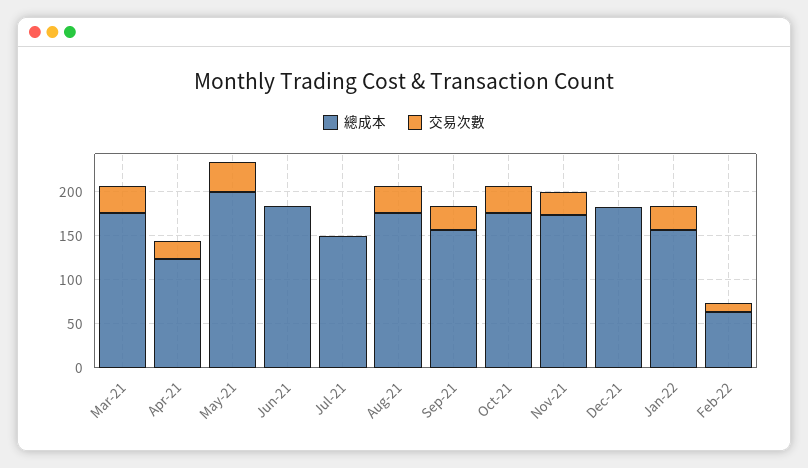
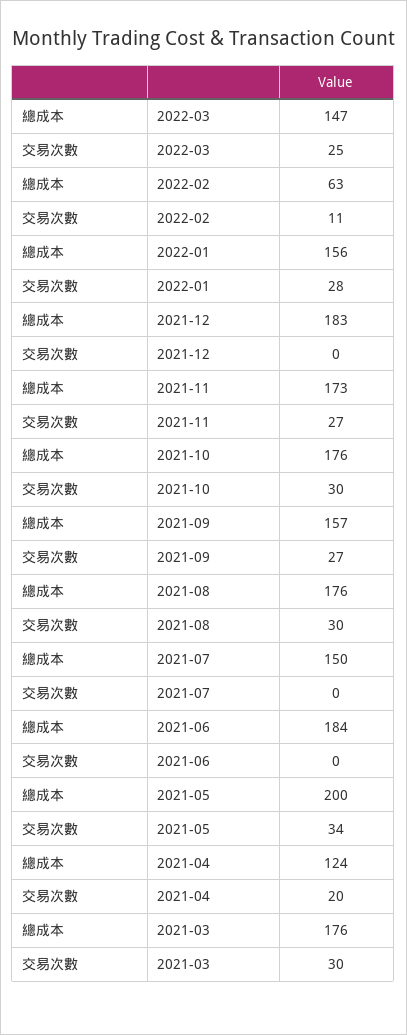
總成本, 2022-03: none -> 147
交易次數, 2022-03: none -> 25

